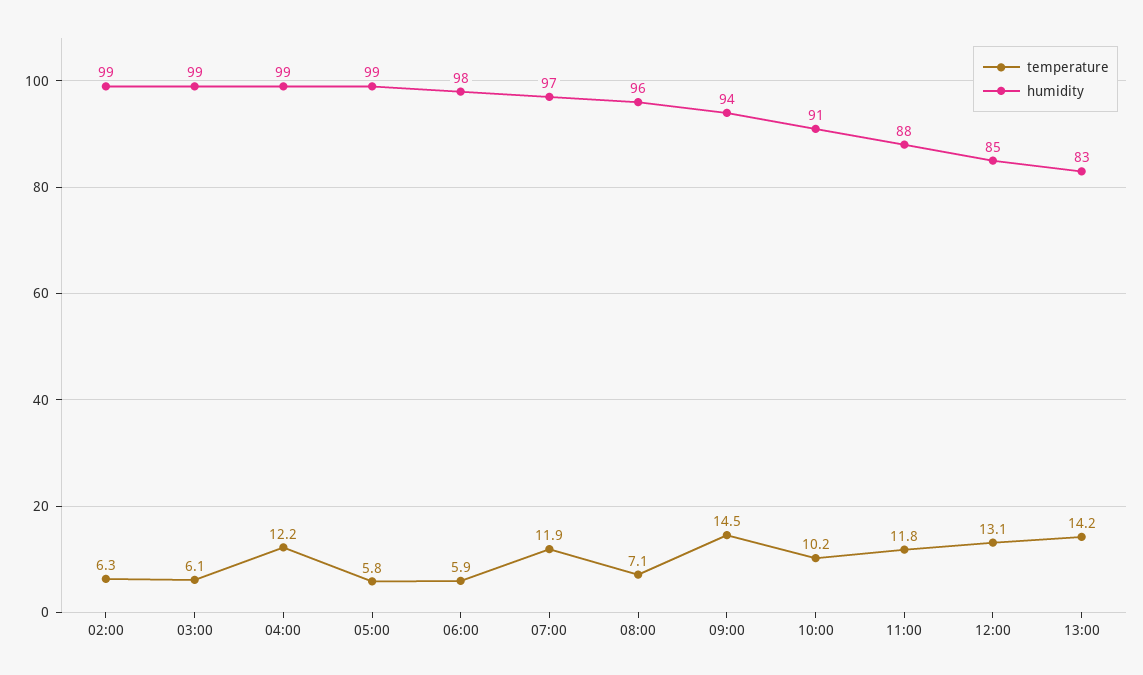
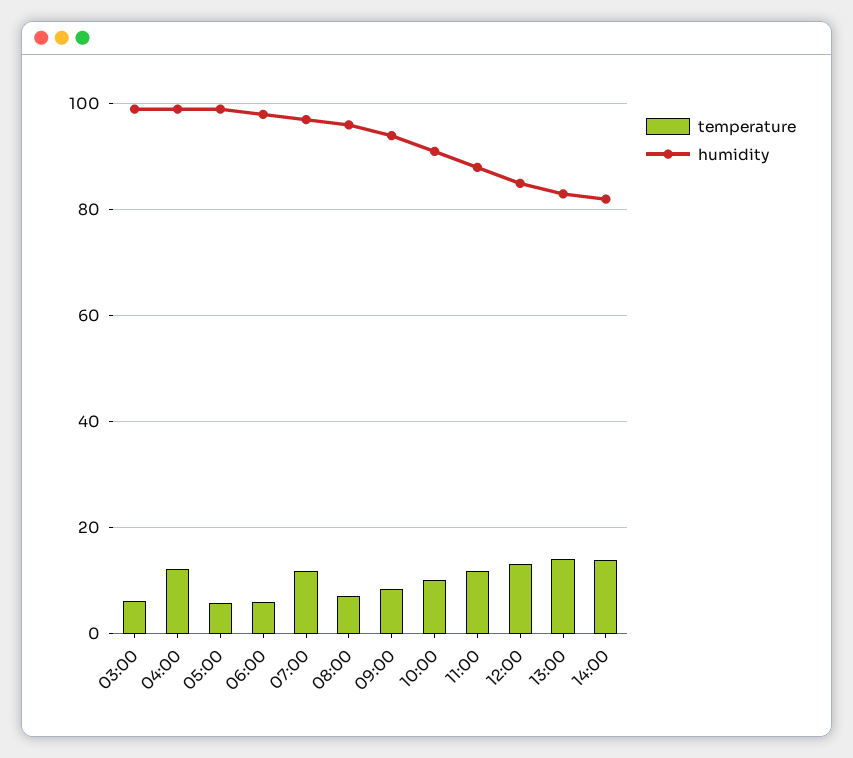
temperature, 02:00: 6.3 -> none
humidity, 02:00: 99 -> none
temperature, 09:00: 14.5 -> 8
temperature, 14:00: none -> 14
humidity, 14:00: none -> 82

